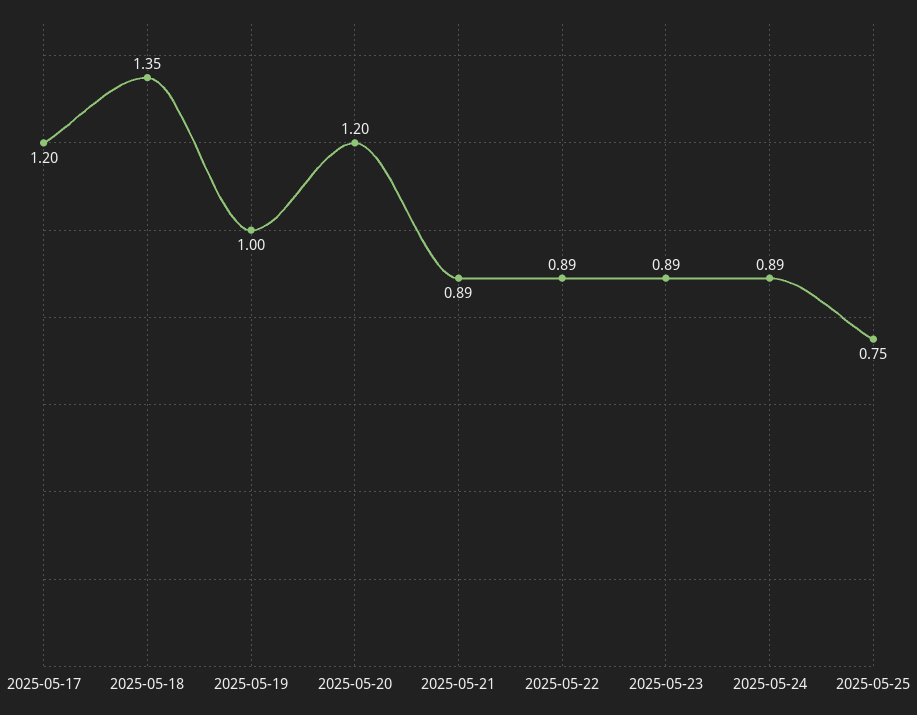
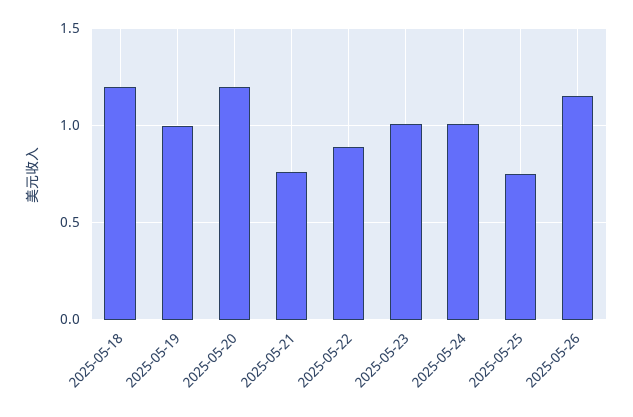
2025-05-17: 1.2 -> none
2025-05-18: 1.35 -> 1.2
2025-05-21: 0.89 -> 0.75
2025-05-23: 0.89 -> 1
2025-05-24: 0.89 -> 1
2025-05-26: none -> 1.15

